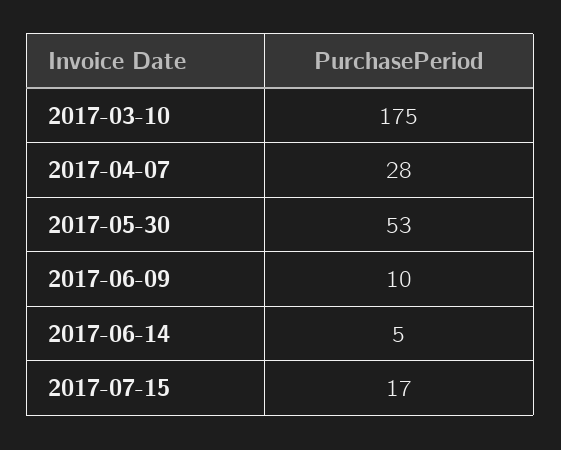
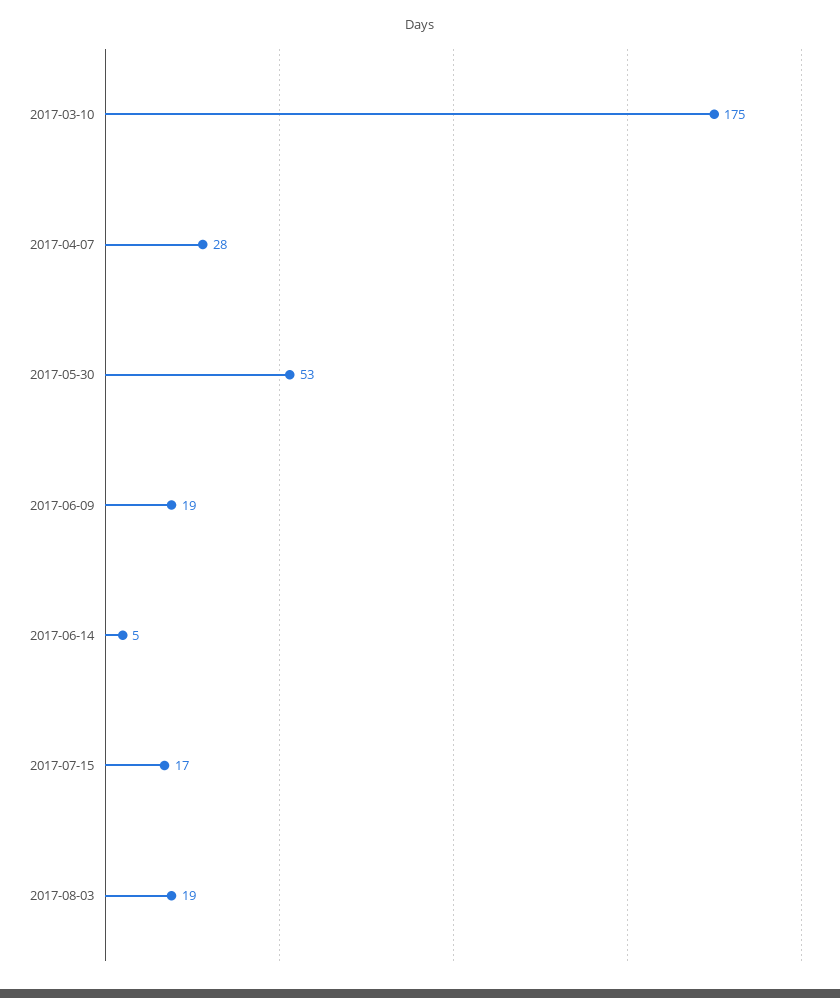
2017-06-09: 10 -> 19
2017-08-03: none -> 19

